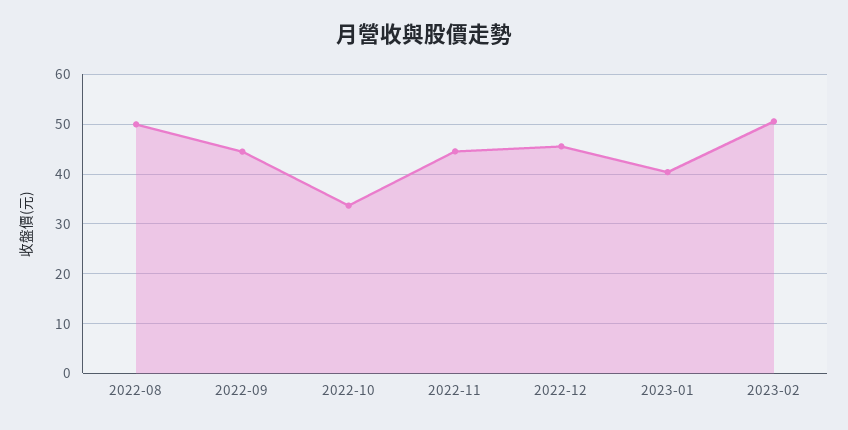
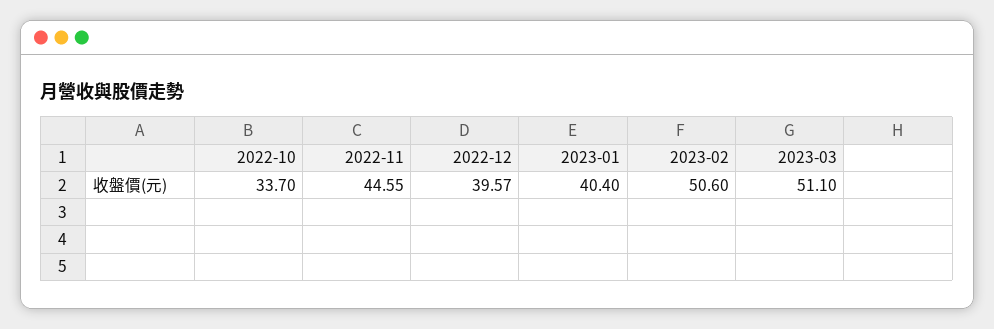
2022-08: 50 -> none
2022-09: 44 -> none
2022-12: 46 -> 39.57
2023-03: none -> 51.1

